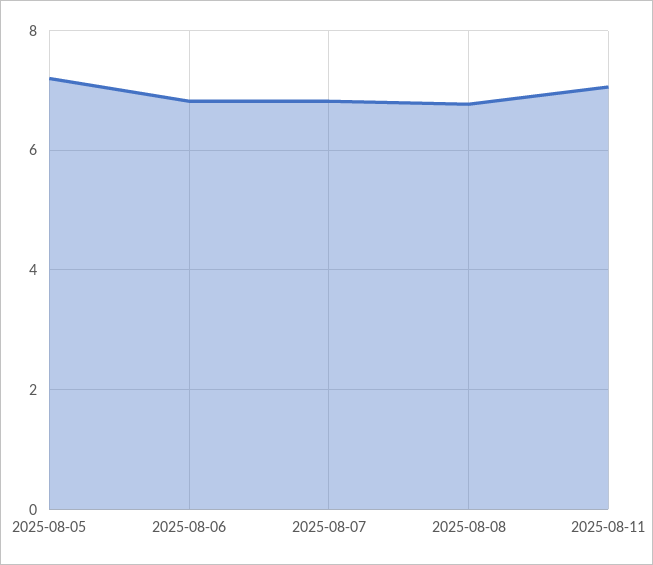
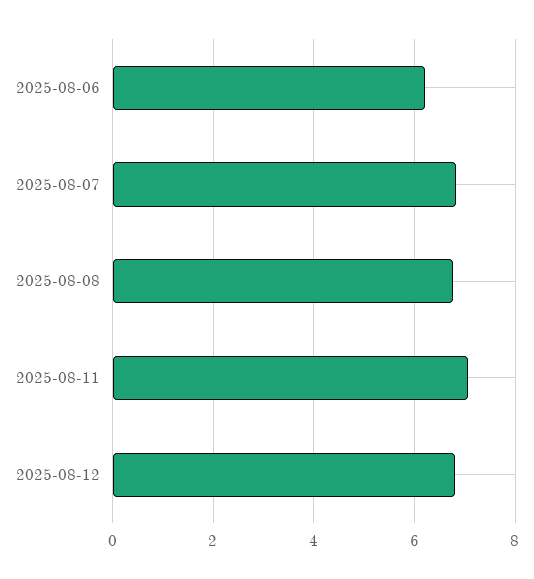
2025-08-05: 7.2 -> none
2025-08-06: 6.8 -> 6.2
2025-08-12: none -> 6.8

